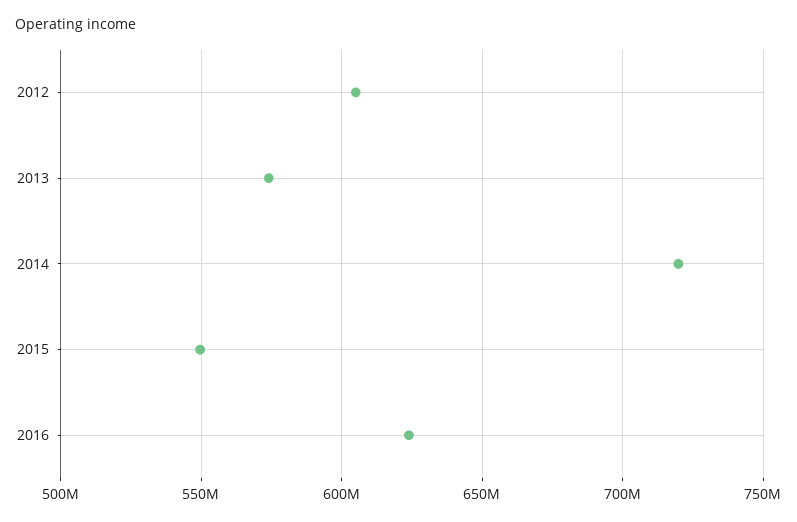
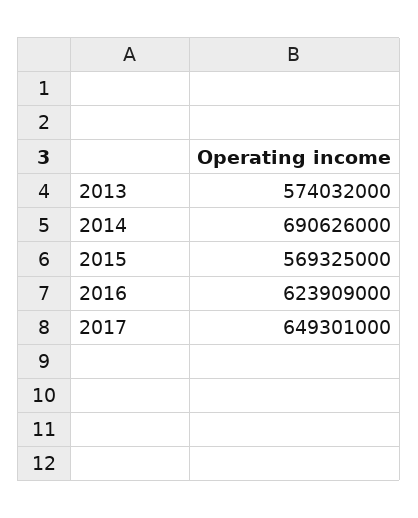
2012: 605000000 -> none
2014: 720000000 -> 690626000
2015: 550000000 -> 569325000
2017: none -> 649301000

